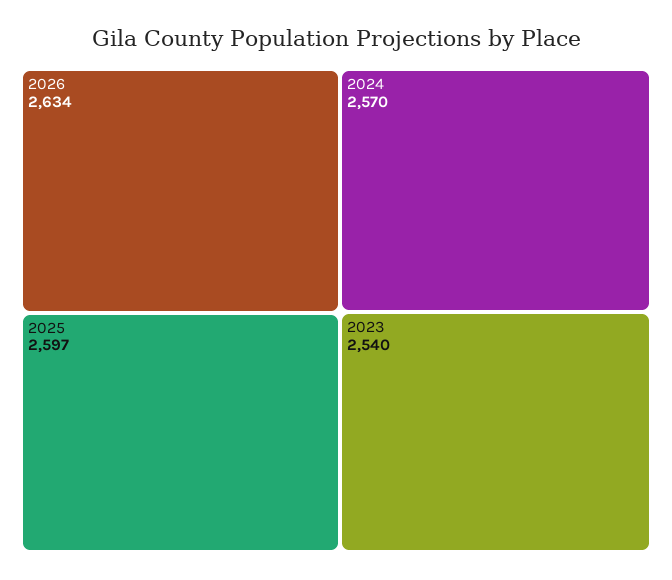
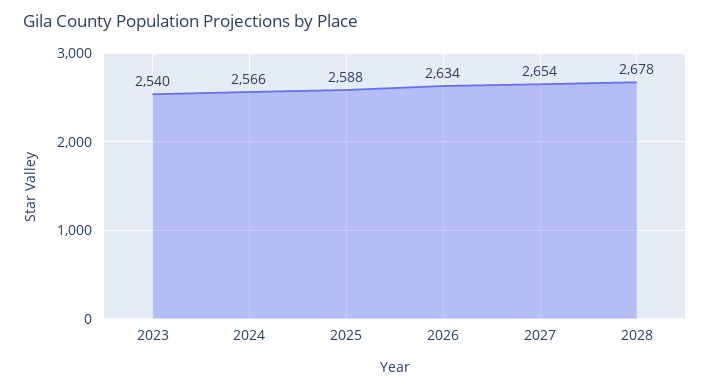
2025: 2597 -> 2588
2024: 2570 -> 2566
2027: none -> 2654
2028: none -> 2678

